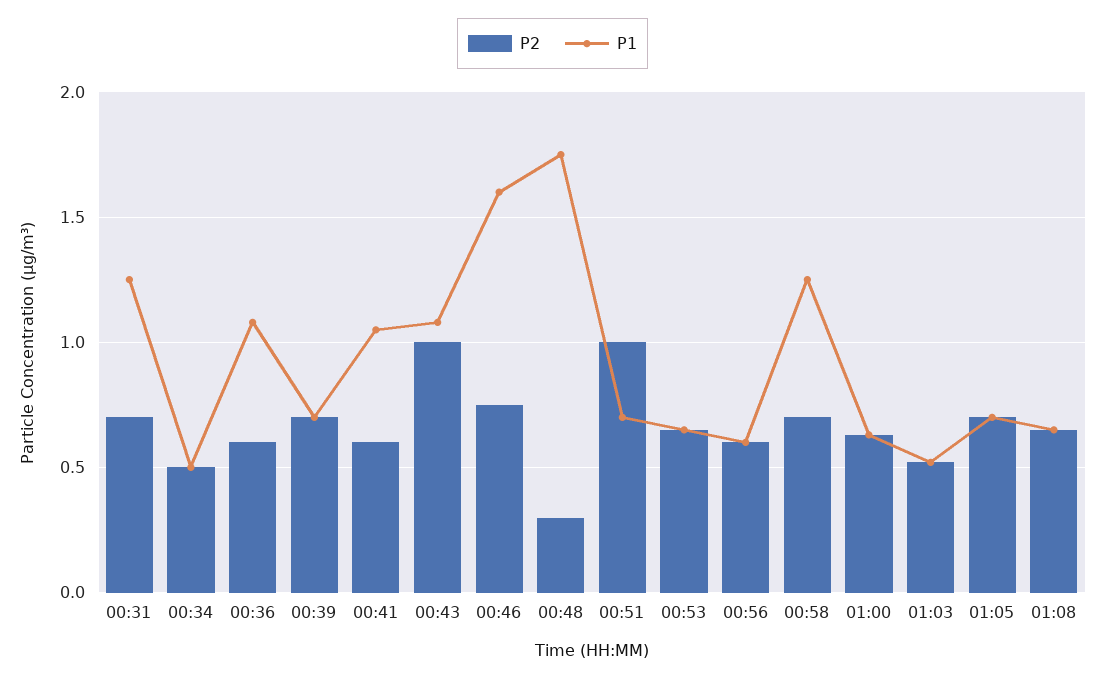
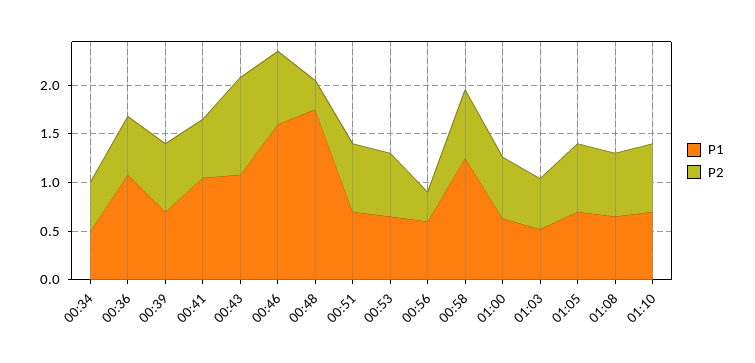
P2, 00:31: 0.7 -> none
P1, 00:31: 1.25 -> none
P2, 00:51: 1 -> 0.7
P2, 00:56: 0.6 -> 0.3
P1, 01:10: none -> 0.7
P2, 01:10: none -> 0.7

